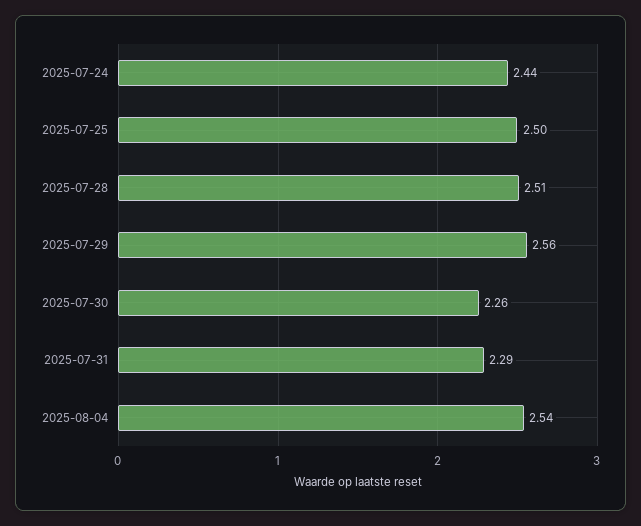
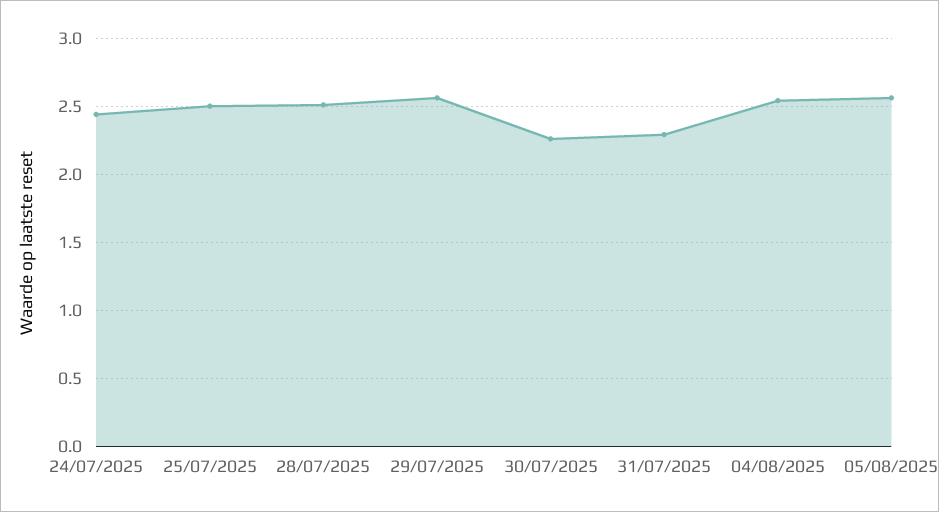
05/08/2025: none -> 2.55

